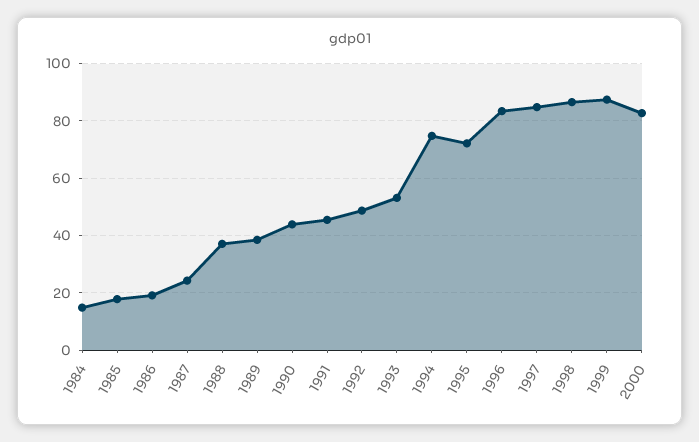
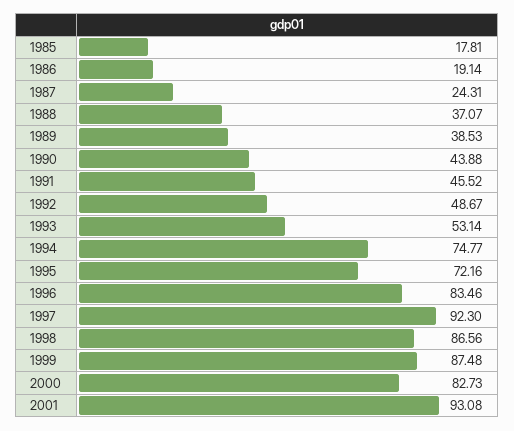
1984: 15 -> none
1997: 85 -> 92.3
2001: none -> 93.08

